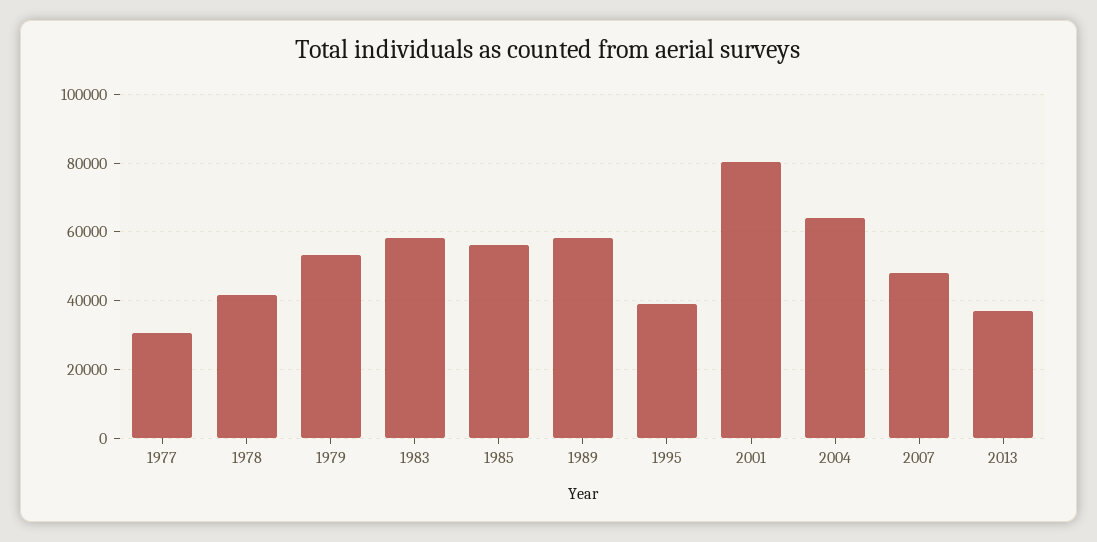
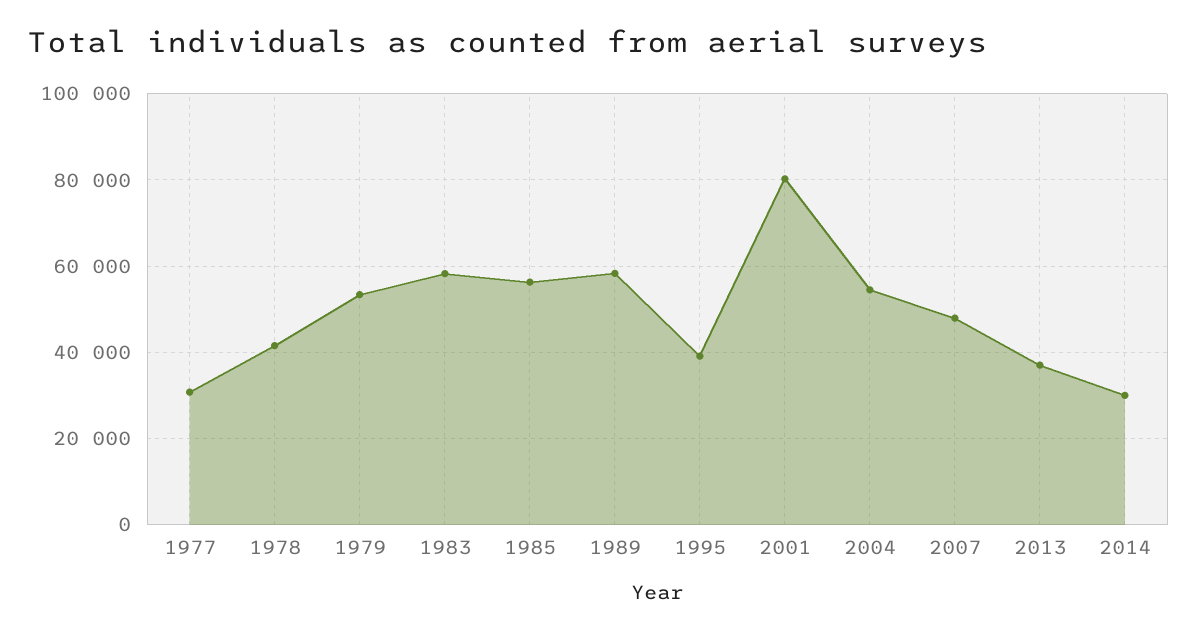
2004: 64000 -> 54000
2014: none -> 30000

